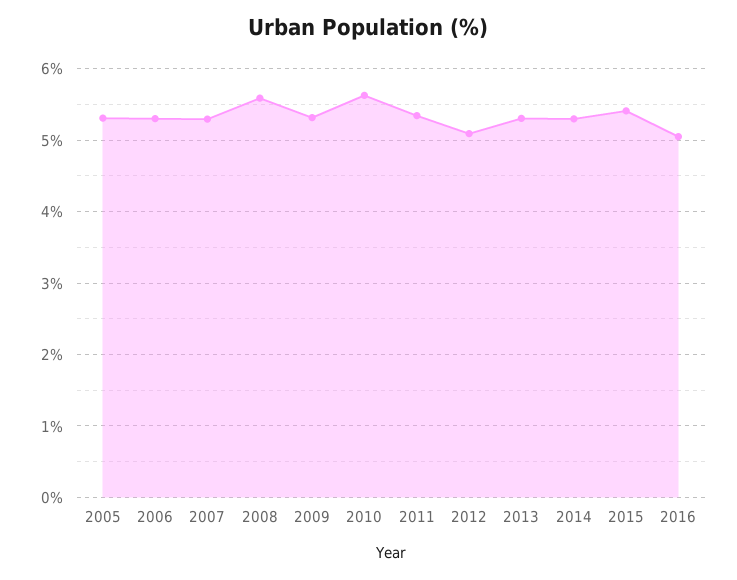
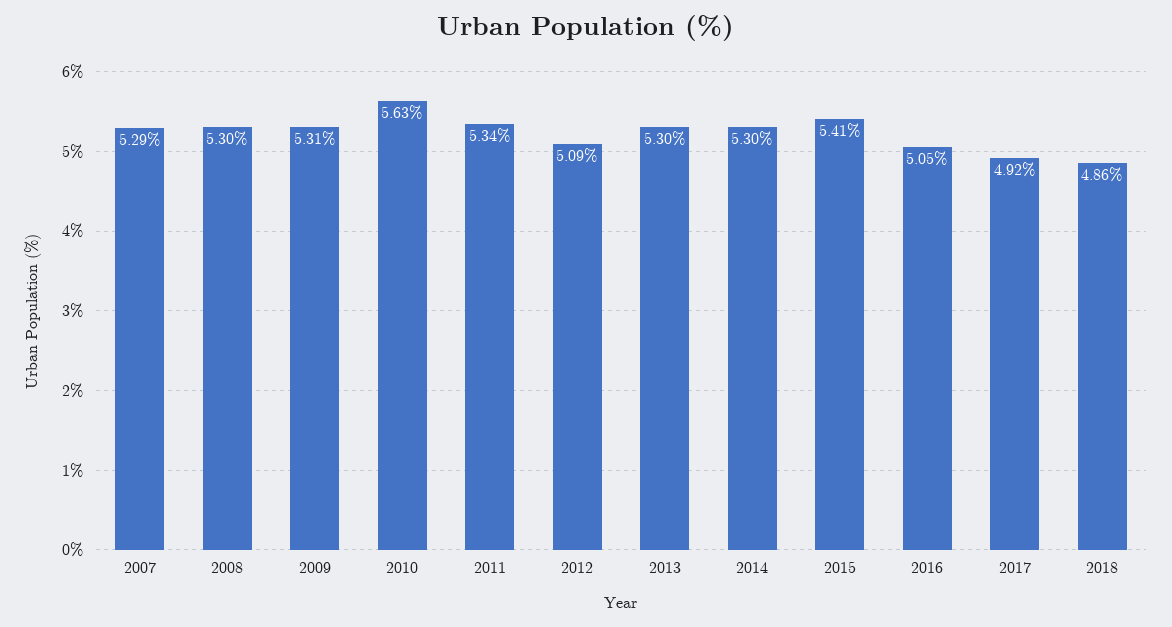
2005: 5.3 -> none
2006: 5.3 -> none
2008: 5.6 -> 5.3
2017: none -> 4.92
2018: none -> 4.86

